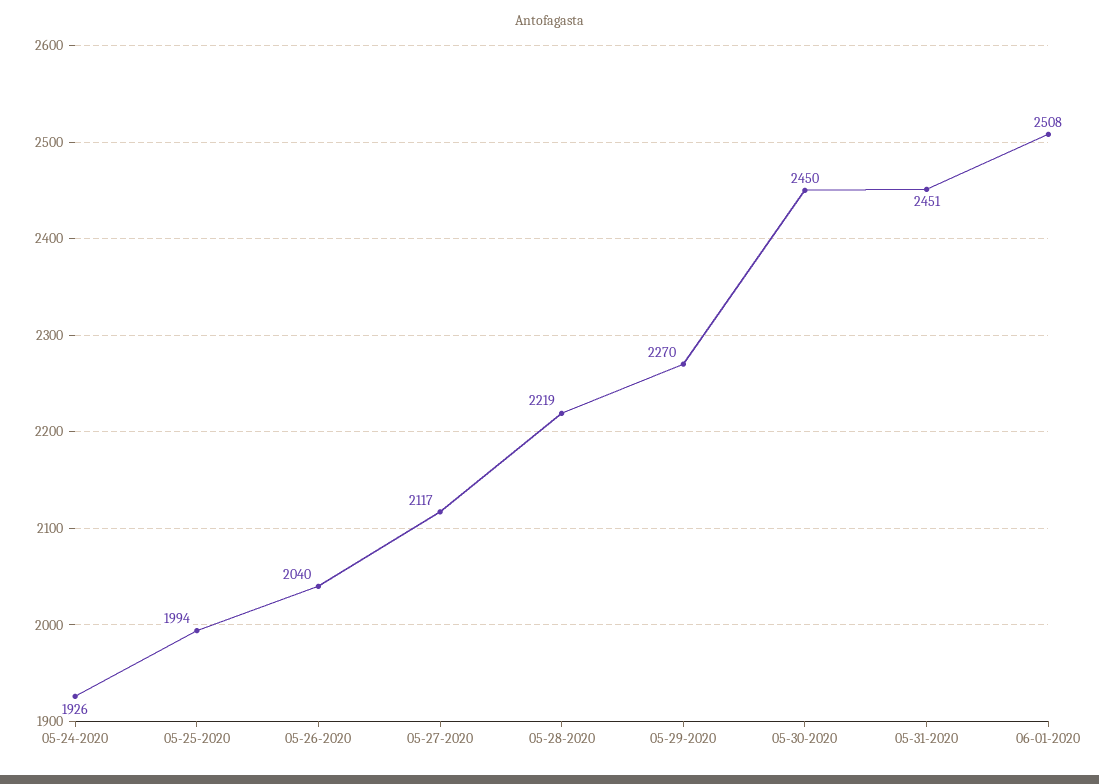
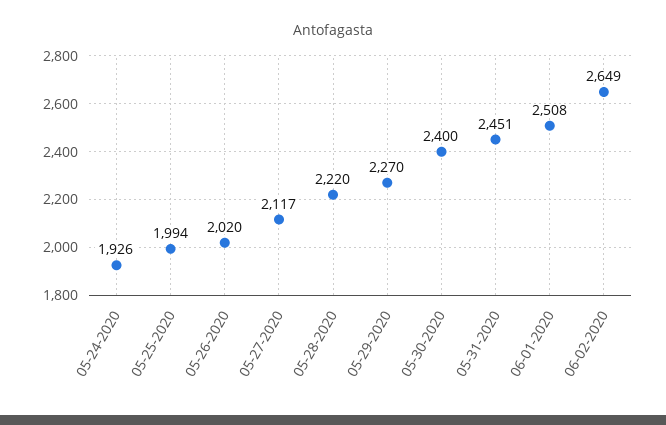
05-26-2020: 2040 -> 2020
05-28-2020: 2219 -> 2220
05-30-2020: 2450 -> 2400
06-02-2020: none -> 2649

